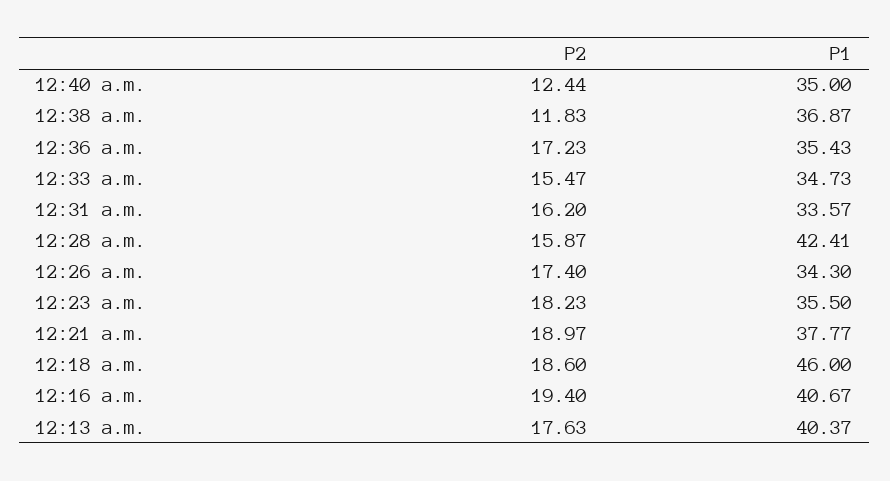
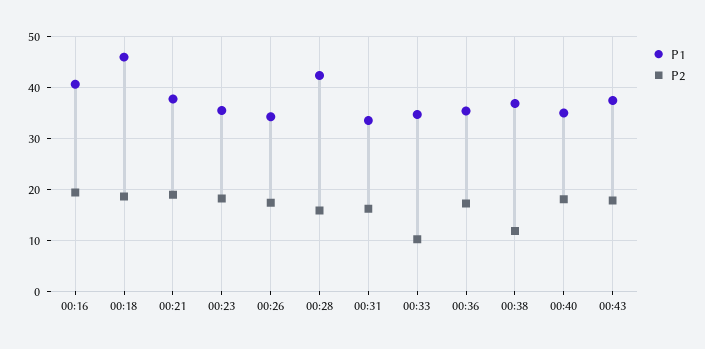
P2, 12:40 a.m.: 12.44 -> 18
P2, 12:33 a.m.: 15.47 -> 10
P2, 12:13 a.m.: 17.63 -> none
P1, 12:13 a.m.: 40.37 -> none
P1, 00:43: none -> 38
P2, 00:43: none -> 18

